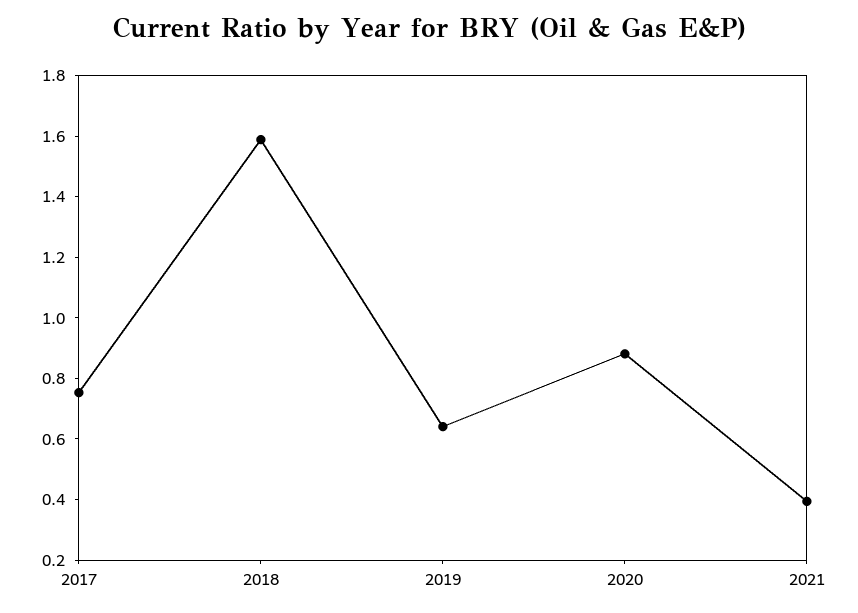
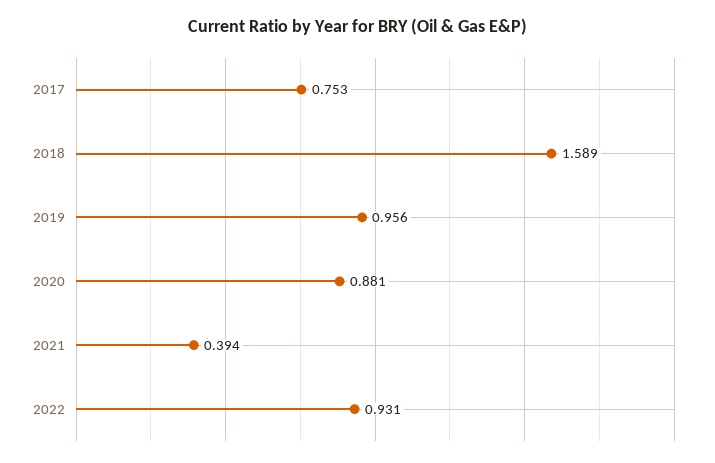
2019: 0.65 -> 0.956
2022: none -> 0.931

